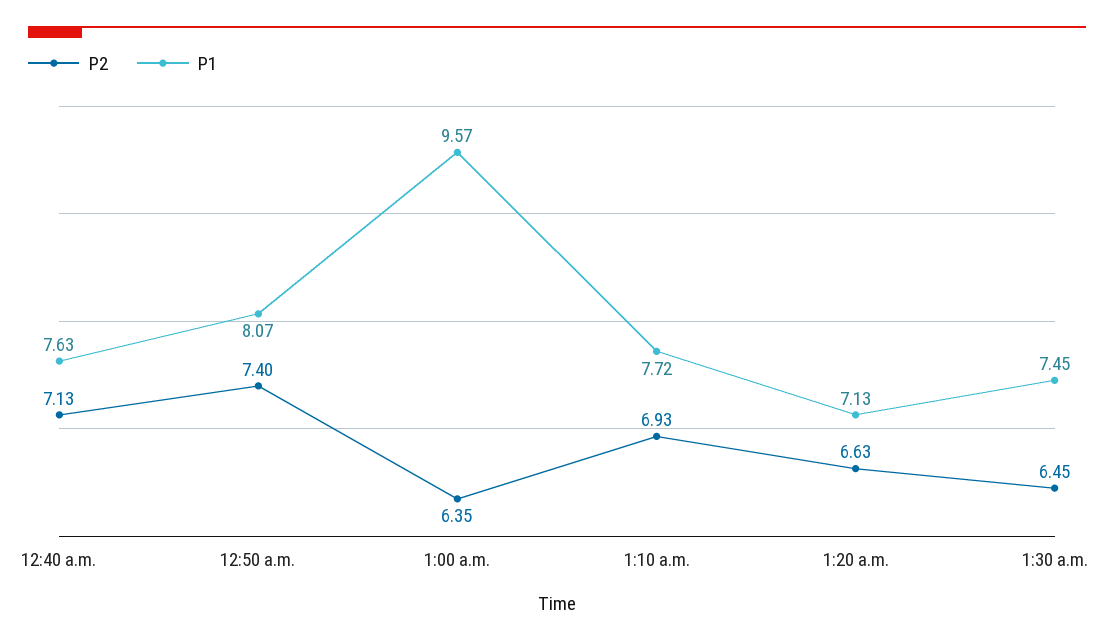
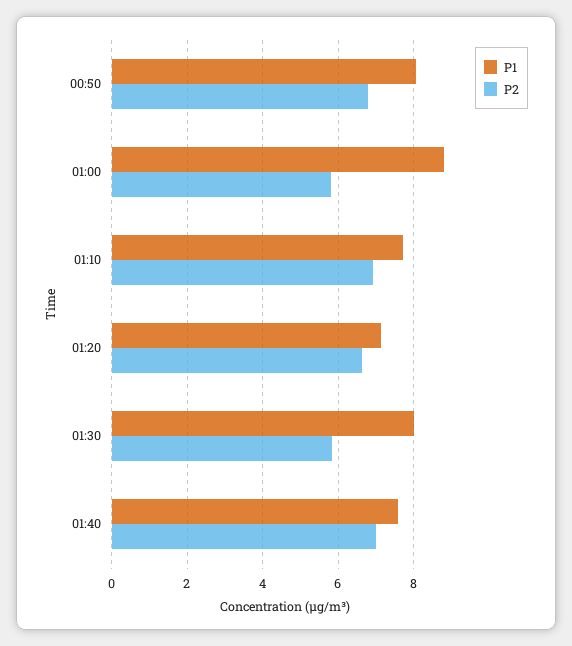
P2, 12:40 a.m.: 7.13 -> none
P1, 12:40 a.m.: 7.63 -> none
P2, 12:50 a.m.: 7.4 -> 6.8
P2, 1:00 a.m.: 6.35 -> 5.8
P1, 1:00 a.m.: 9.57 -> 8.8
P2, 1:30 a.m.: 6.45 -> 5.8
P1, 1:30 a.m.: 7.45 -> 8
P1, 01:40: none -> 7.6
P2, 01:40: none -> 7

